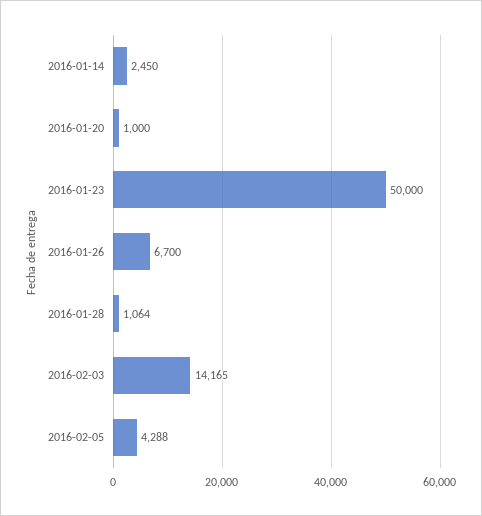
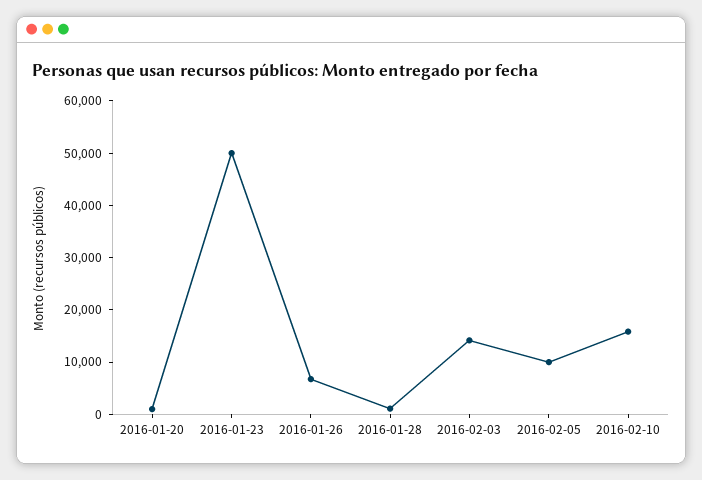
2016-01-14: 2450 -> none
2016-02-05: 4288 -> 10000
2016-02-10: none -> 16000

